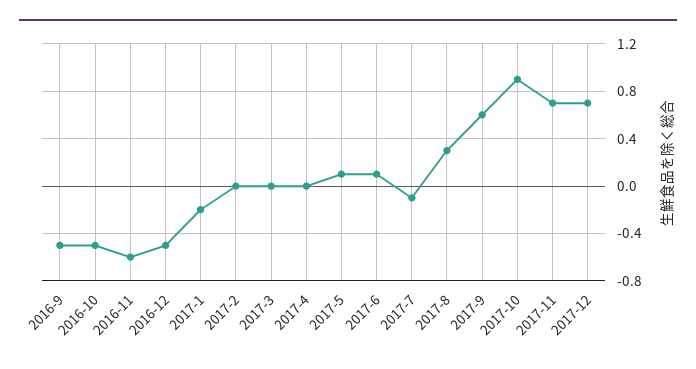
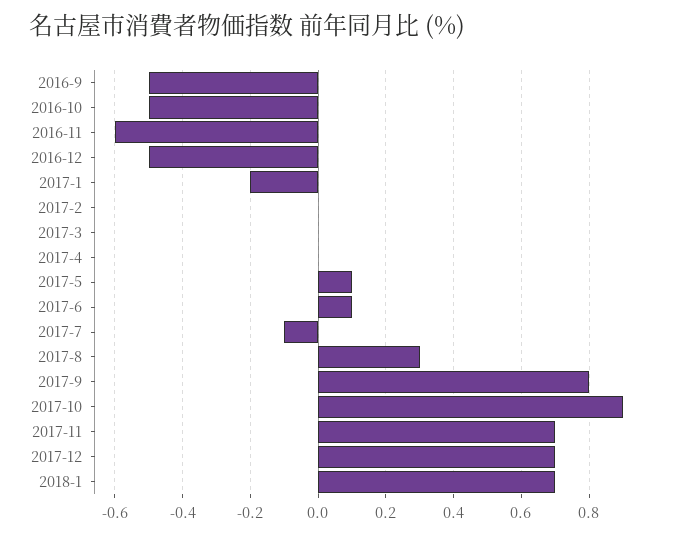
2017-9: 0.6 -> 0.8
2018-1: none -> 0.7

